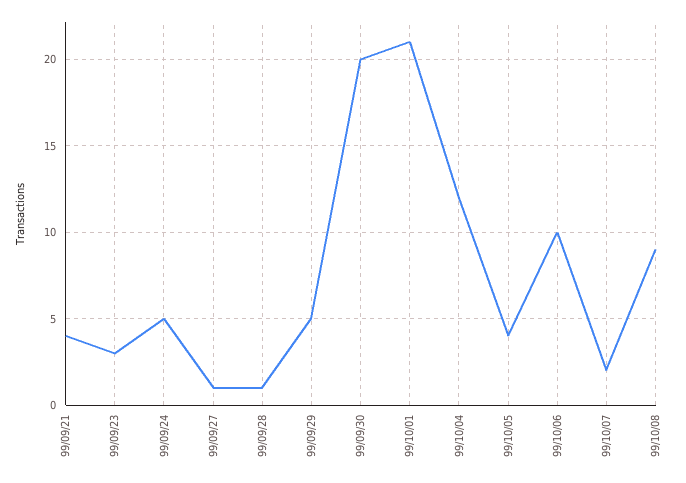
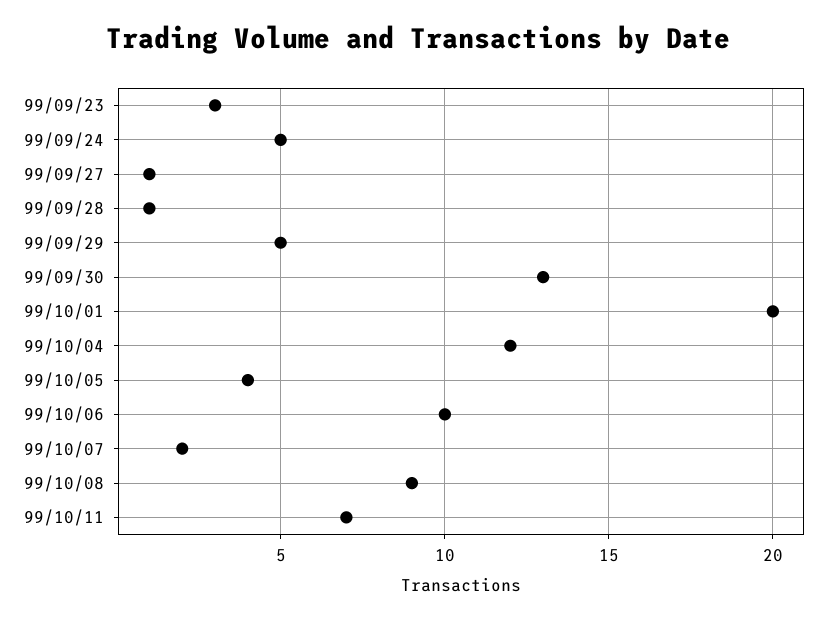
99/09/21: 4 -> none
99/09/30: 20 -> 13
99/10/01: 21 -> 20
99/10/11: none -> 7

